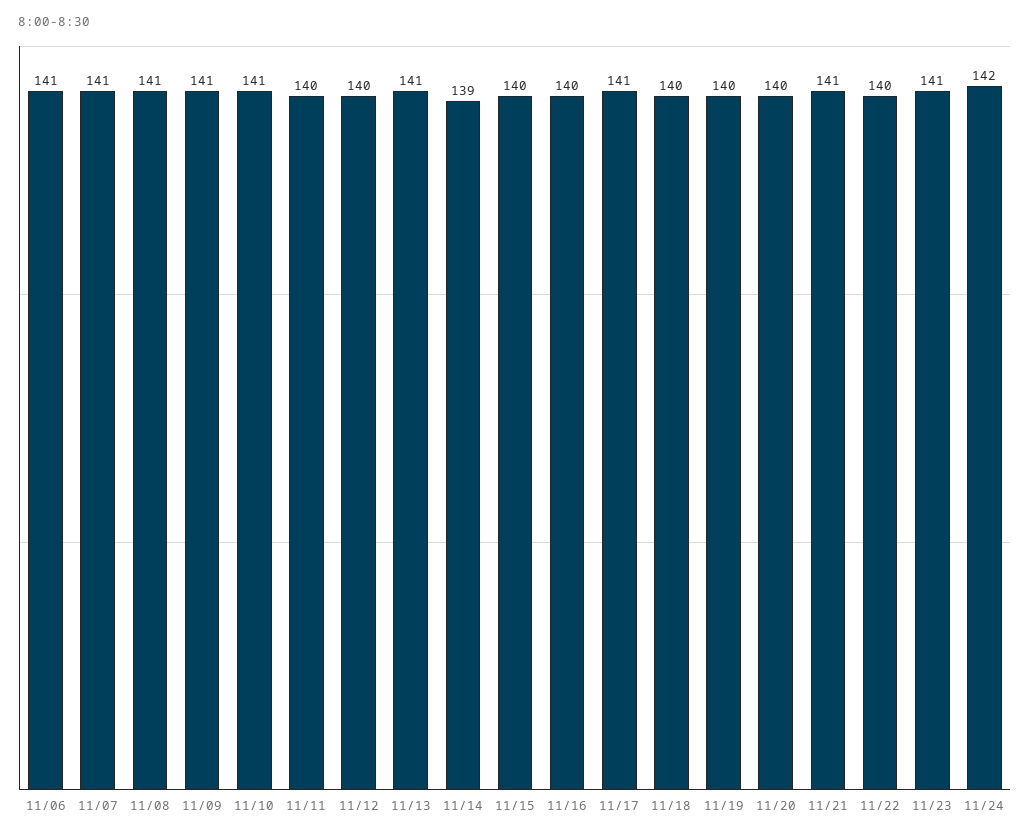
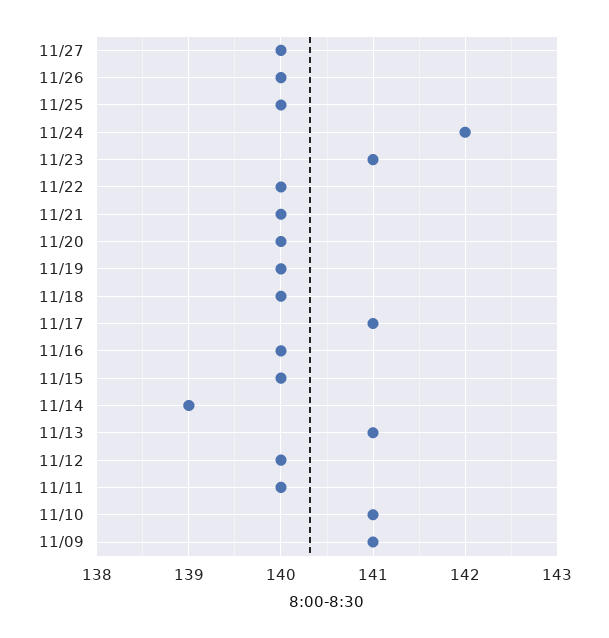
11/06: 141 -> none
11/07: 141 -> none
11/08: 141 -> none
11/21: 141 -> 140
11/27: none -> 140
11/26: none -> 140
11/25: none -> 140

